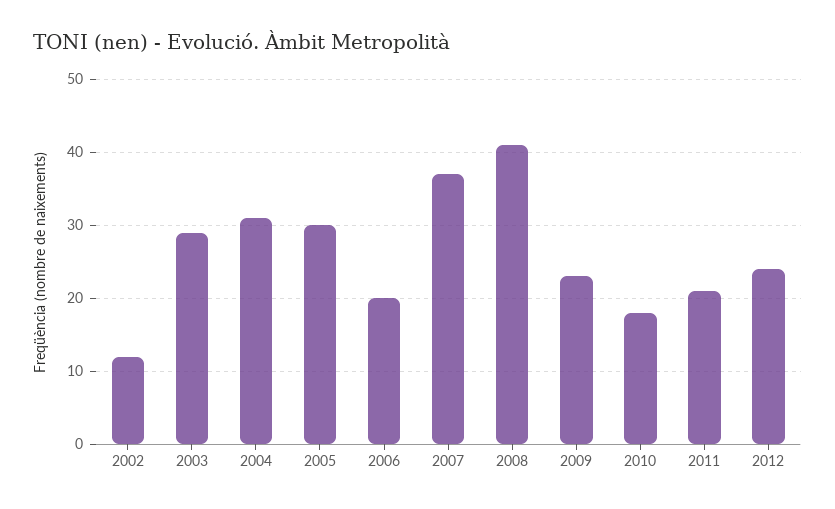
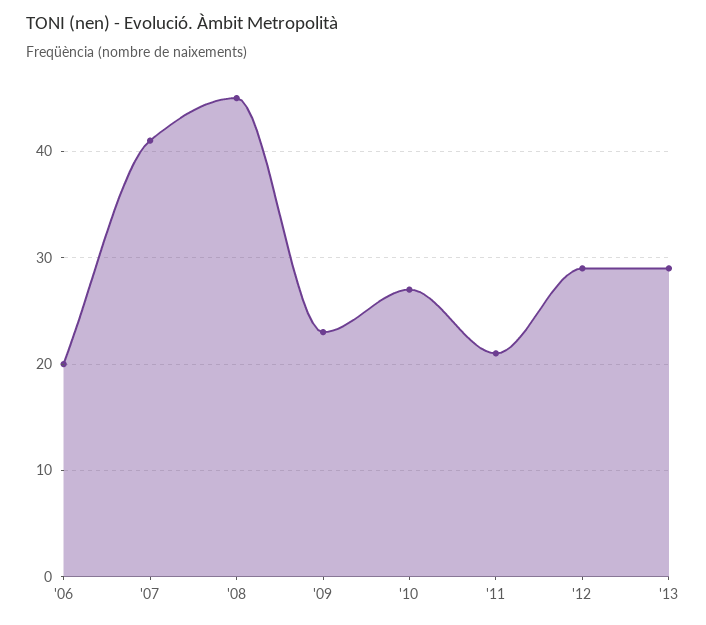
2002: 12 -> none
2003: 29 -> none
2004: 31 -> none
2005: 30 -> none
2007: 37 -> 41
2008: 41 -> 45
2010: 18 -> 27
2012: 24 -> 29
'13: none -> 29

